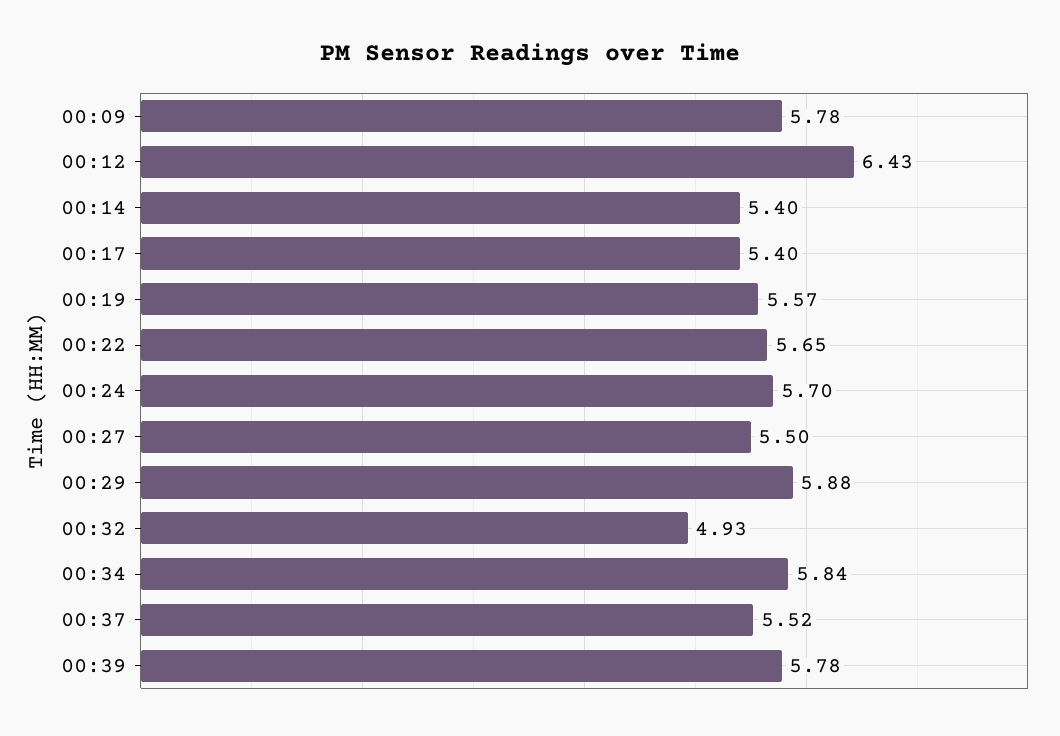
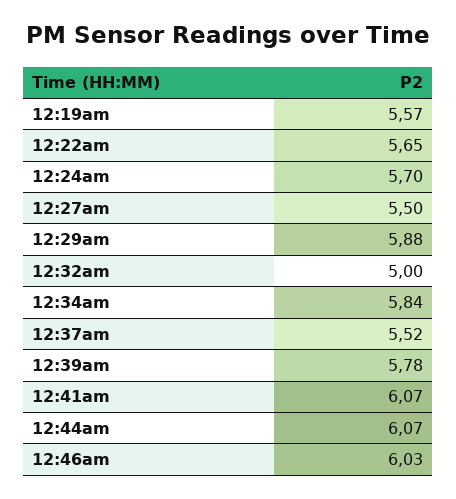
00:09: 5.78 -> none
00:12: 6.43 -> none
00:14: 5.4 -> none
00:17: 5.4 -> none
00:32: 4.93 -> 5
12:41am: none -> 6.07
12:44am: none -> 6.07
12:46am: none -> 6.03

